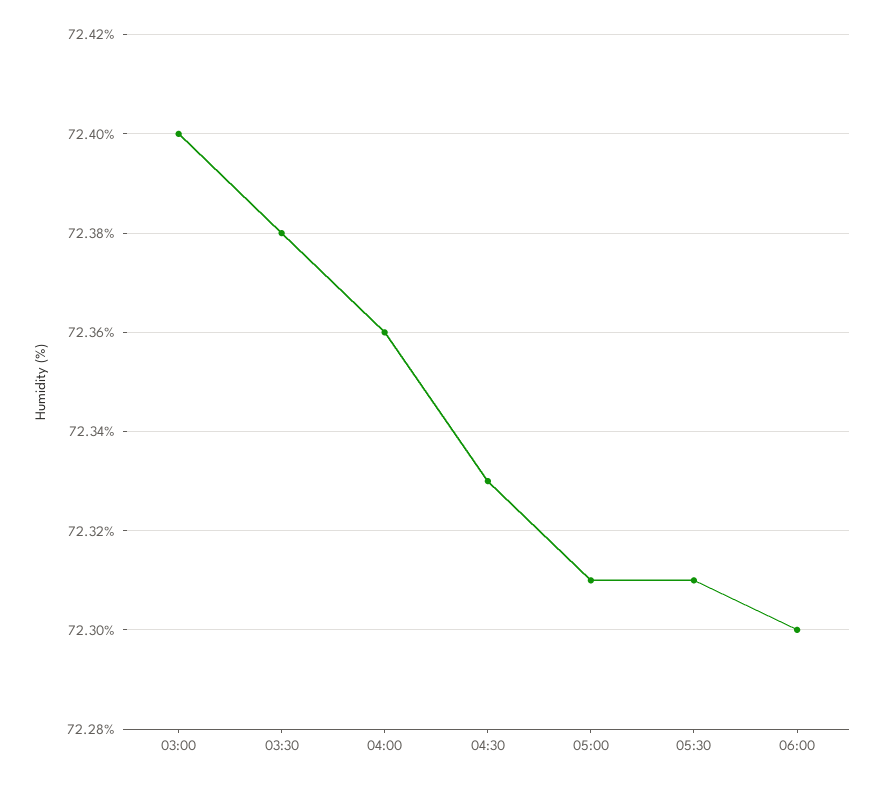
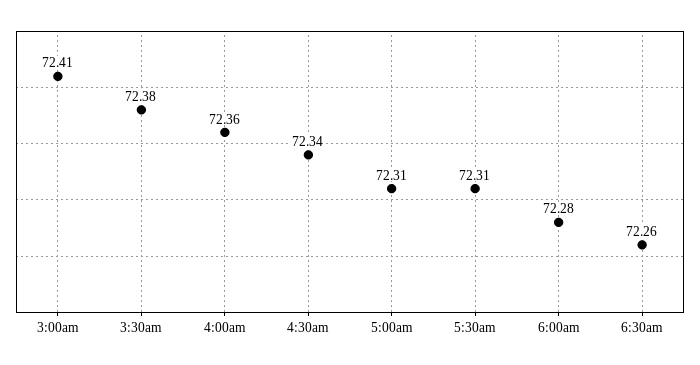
03:00: 72.4 -> 72.41
04:30: 72.33 -> 72.34
06:00: 72.3 -> 72.28
6:30am: none -> 72.26

